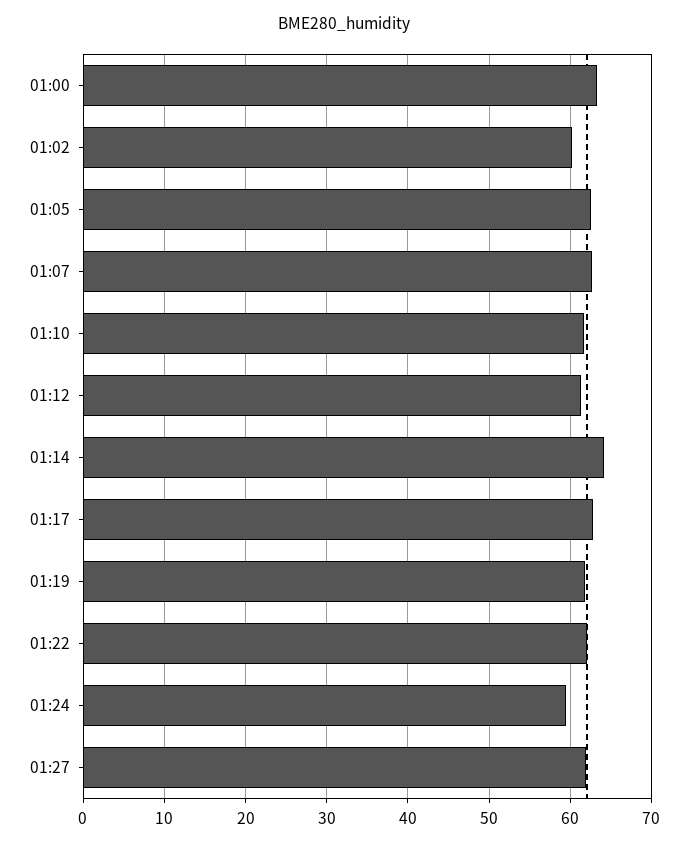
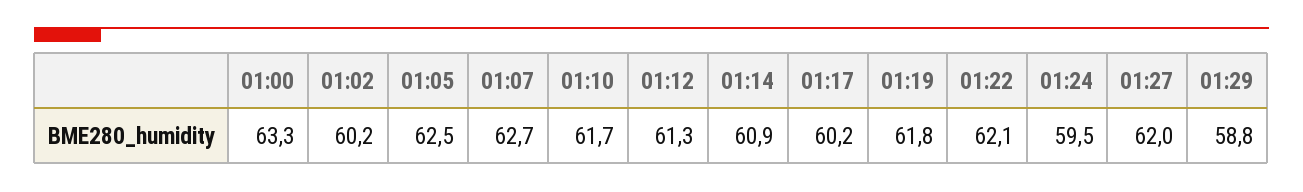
01:14: 64 -> 60.9
01:17: 63 -> 60.2
01:29: none -> 58.8

